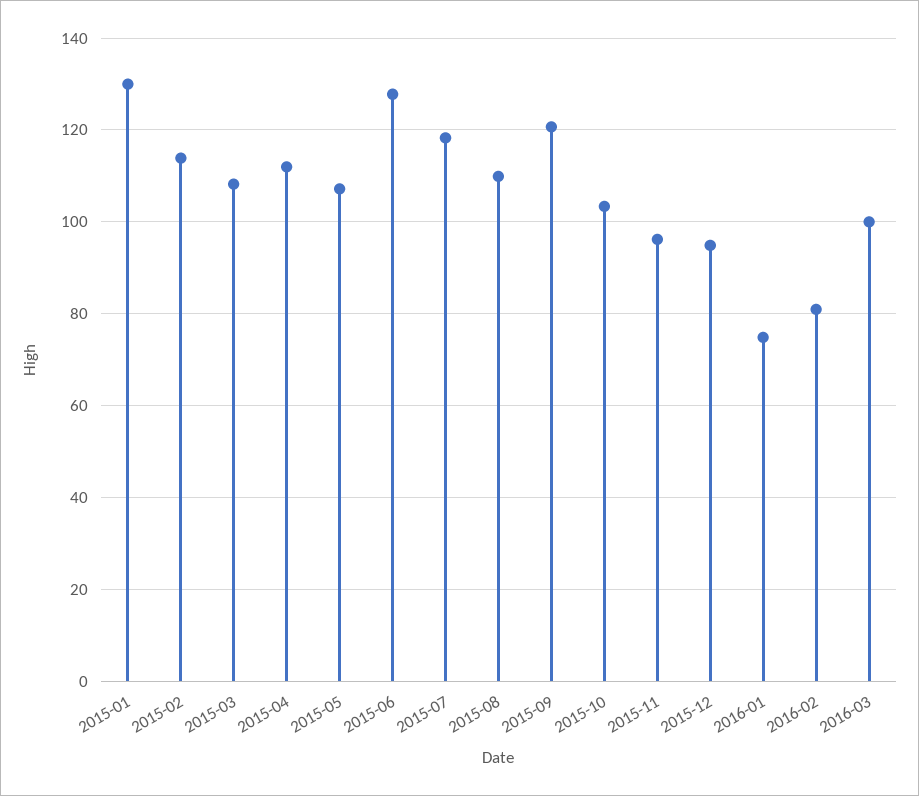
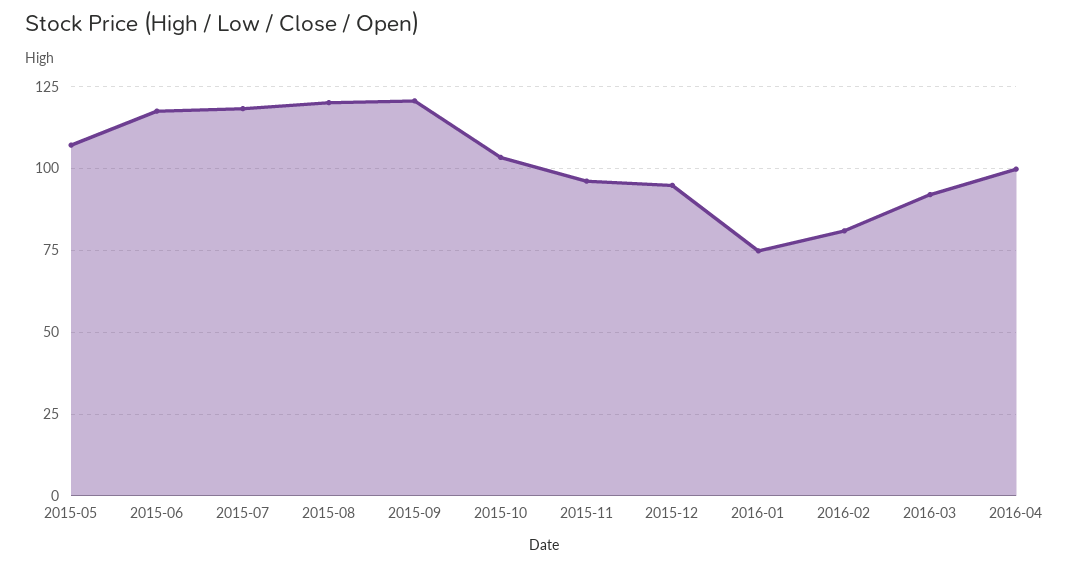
2015-01: 130 -> none
2015-02: 114 -> none
2015-03: 108 -> none
2015-04: 112 -> none
2015-06: 128 -> 117.5
2015-08: 110 -> 120
2016-03: 100 -> 92.5
2016-04: none -> 100

